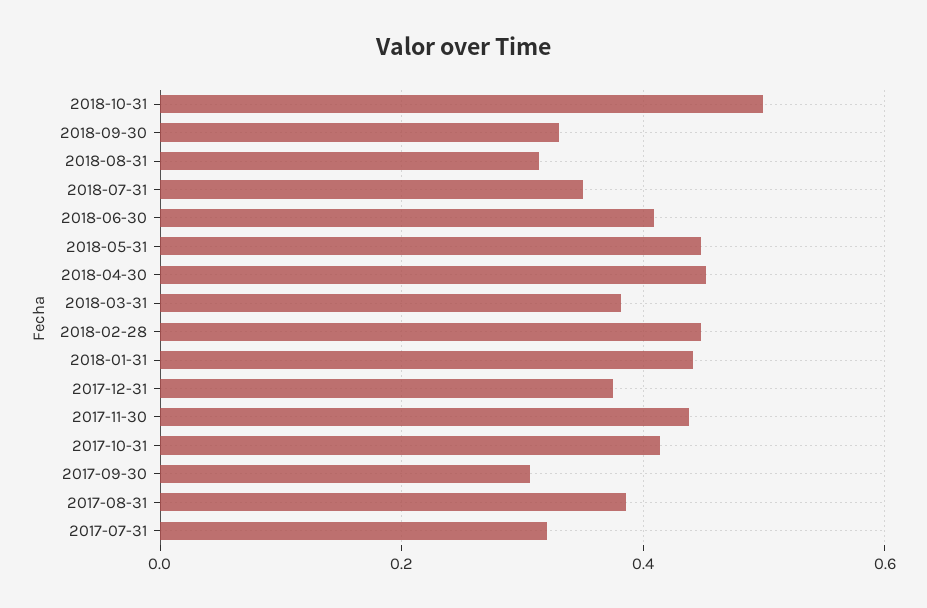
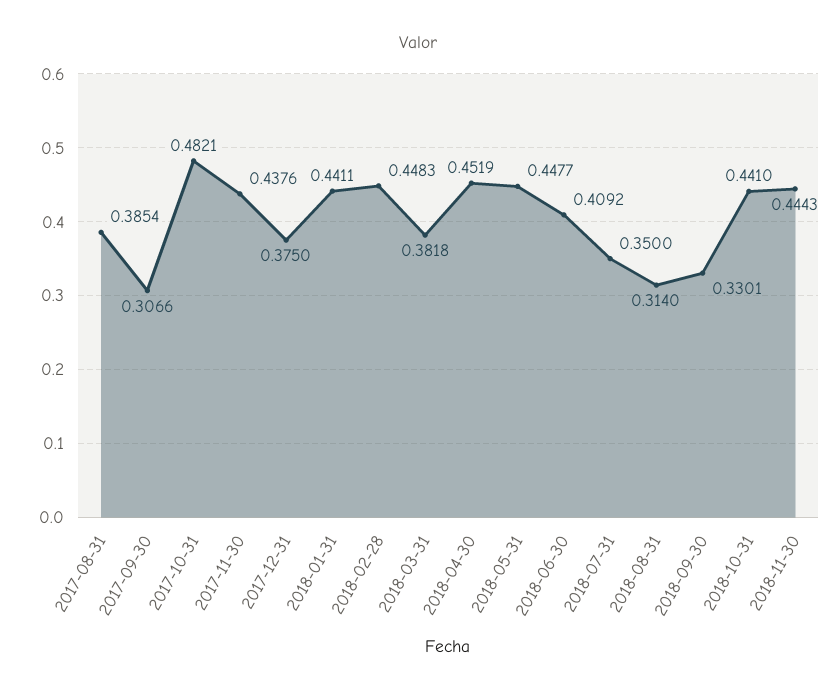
2018-10-31: 0.5 -> 0.441
2017-10-31: 0.42 -> 0.4821
2017-07-31: 0.32 -> none
2018-11-30: none -> 0.4443

